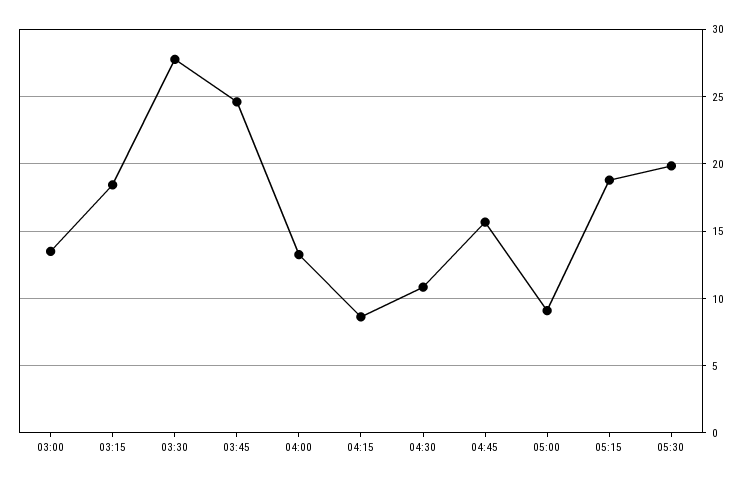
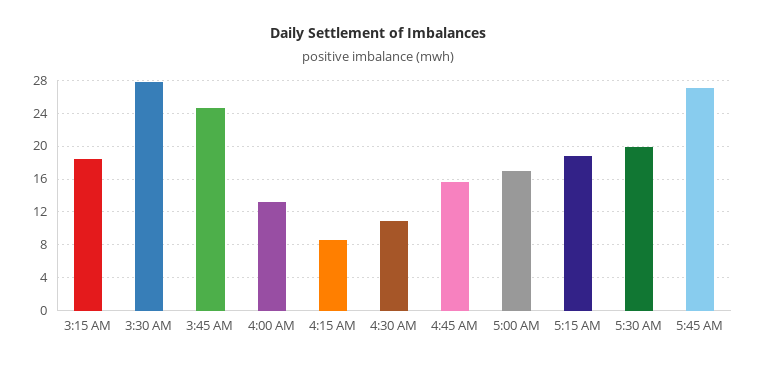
03:00: 13.5 -> none
05:00: 9 -> 17
5:45 AM: none -> 27

